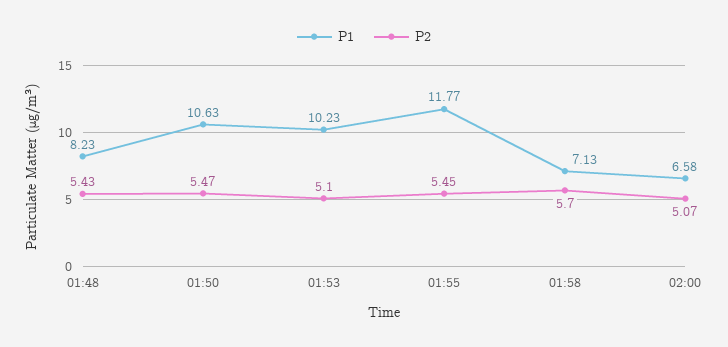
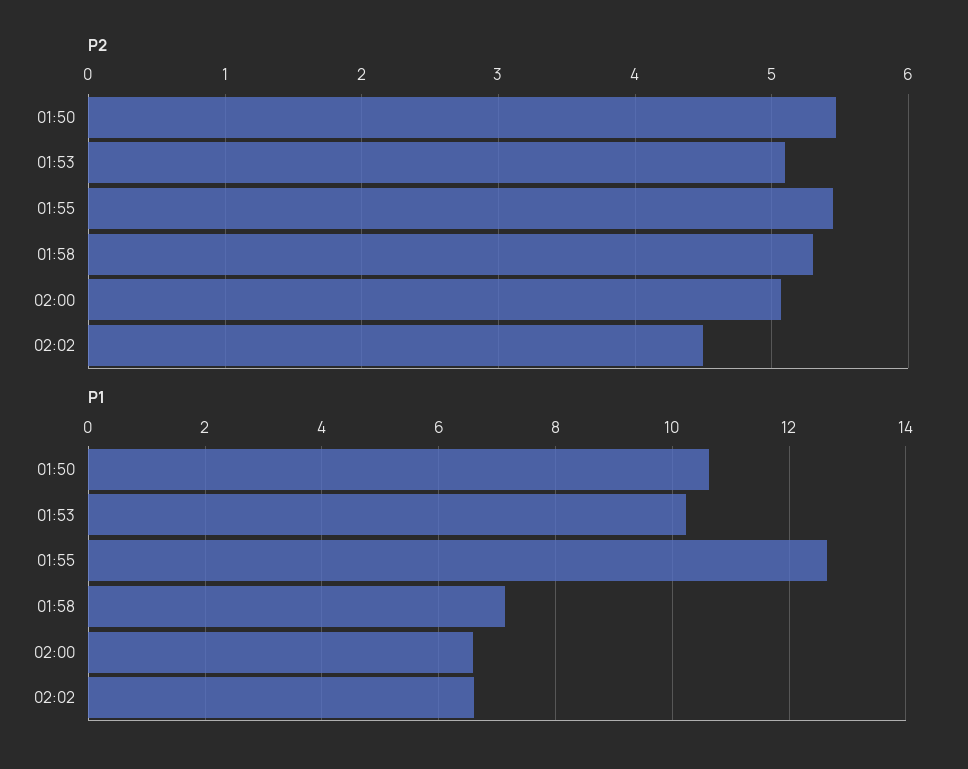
P1, 01:48: 8.23 -> none
P2, 01:48: 5.43 -> none
P1, 01:55: 11.77 -> 12.6
P2, 01:58: 5.7 -> 5.3
P2, 02:02: none -> 4.5
P1, 02:02: none -> 6.6

